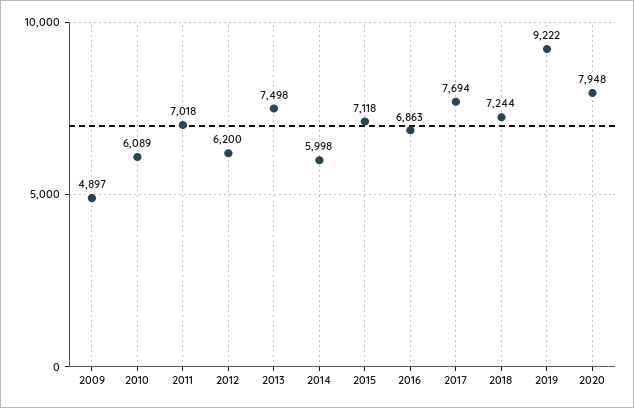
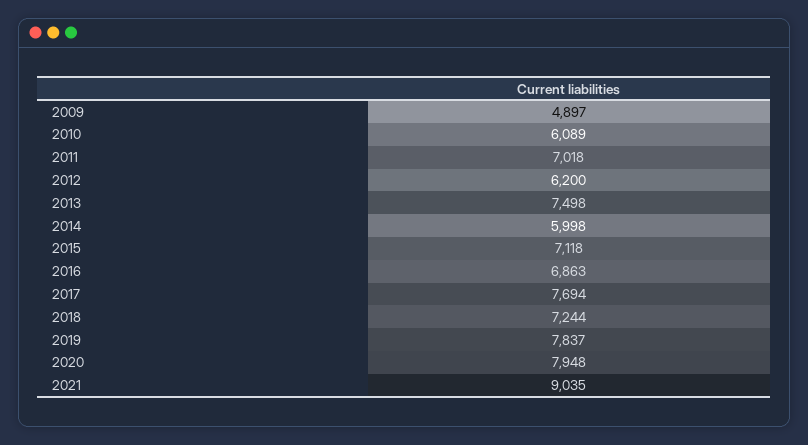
2019: 9222 -> 7837
2021: none -> 9035

